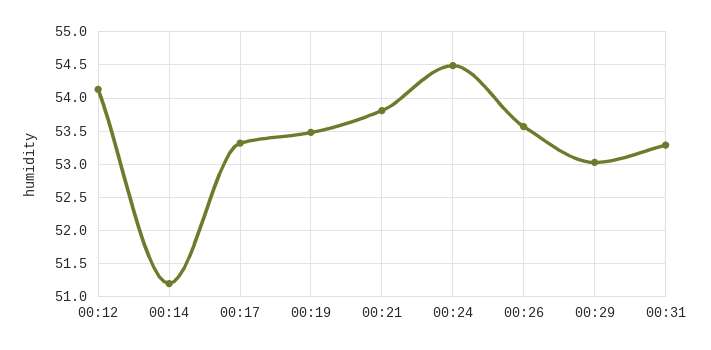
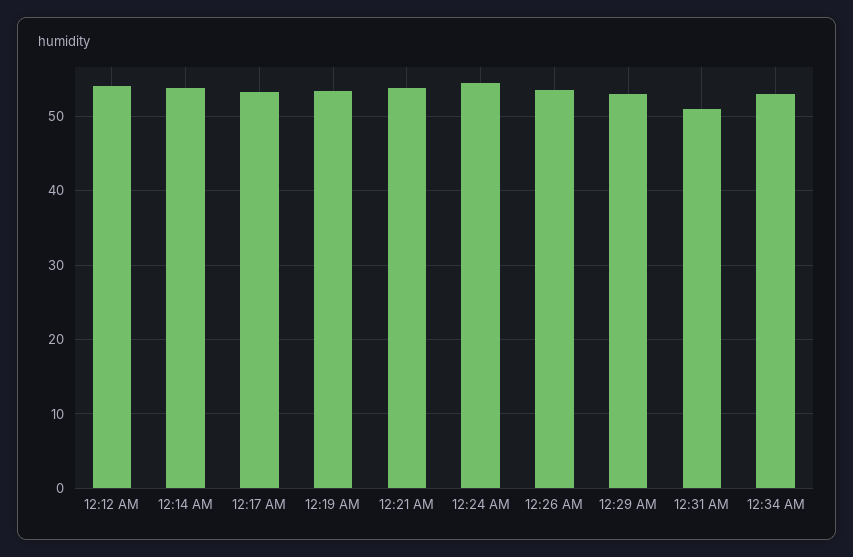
00:14: 51.2 -> 54
00:31: 53.3 -> 51
12:34 AM: none -> 53

